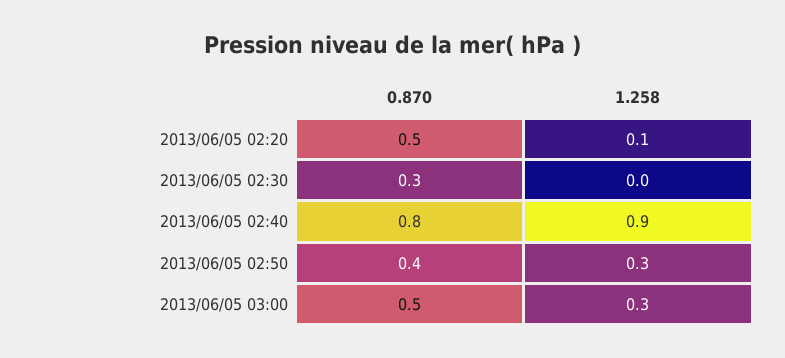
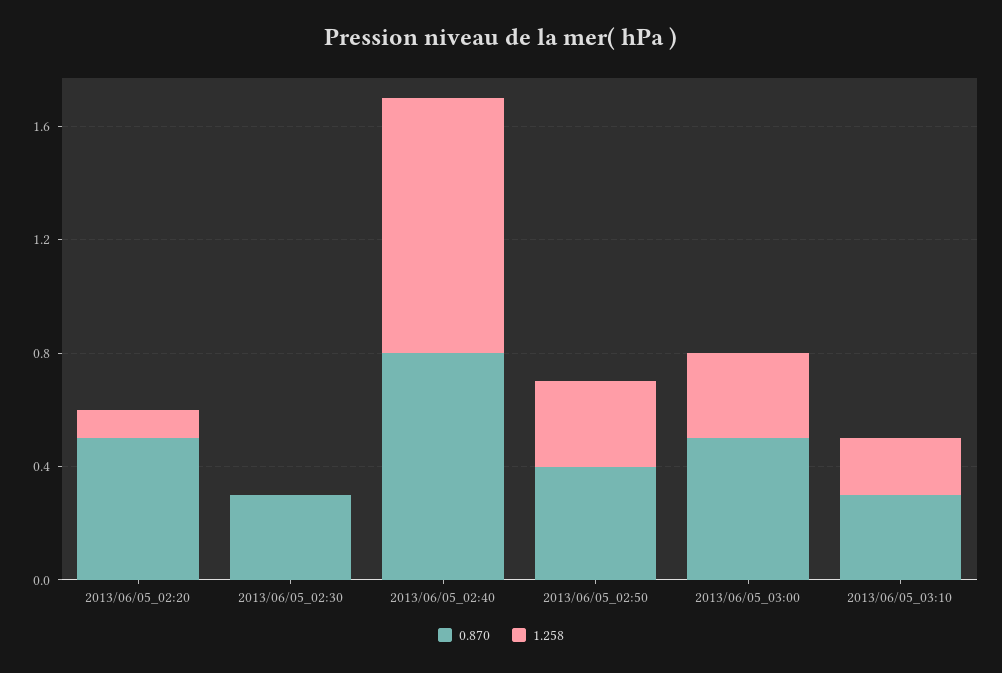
0.870, 2013/06/05_03:10: none -> 0.3
1.258, 2013/06/05_03:10: none -> 0.2

